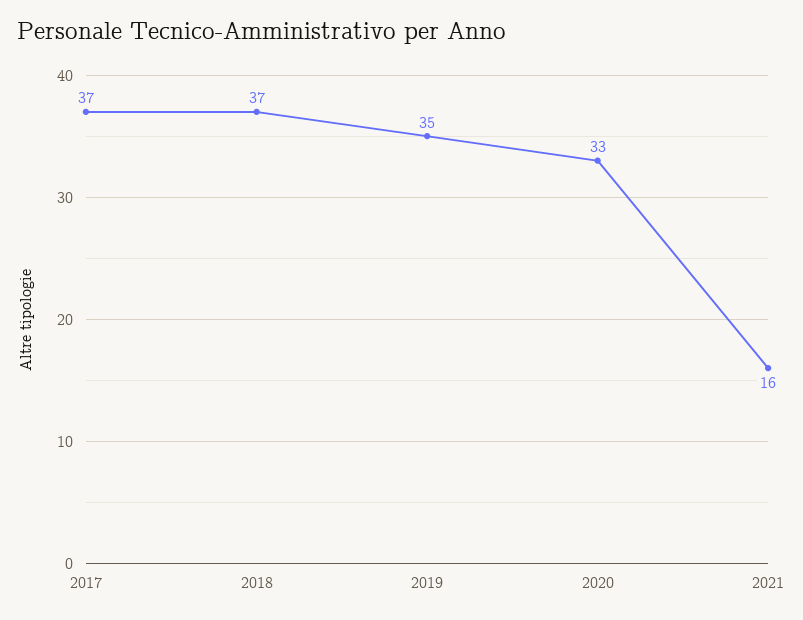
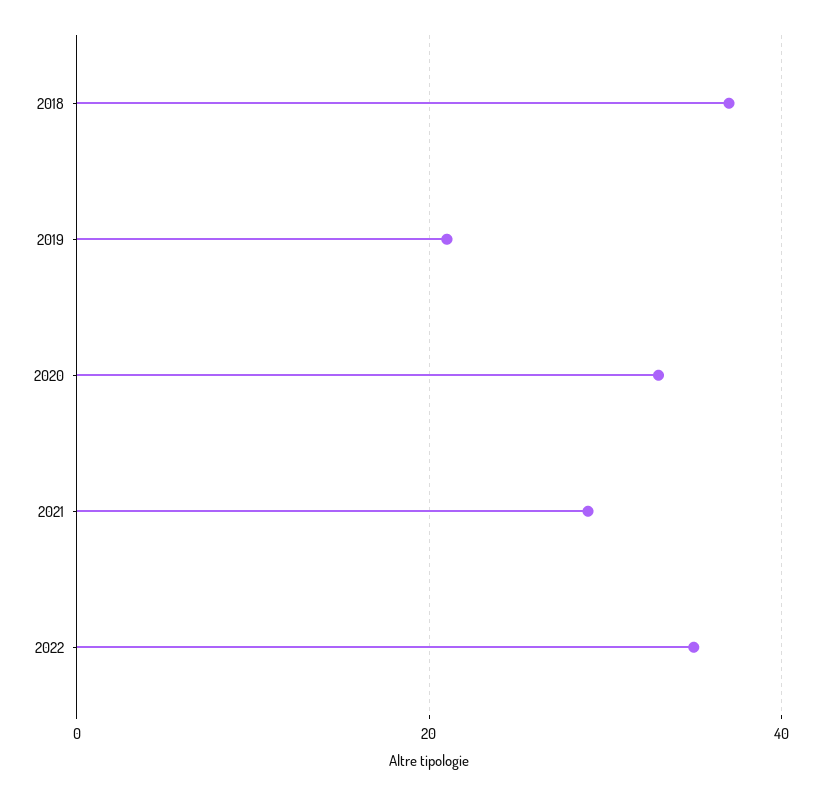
2017: 37 -> none
2019: 35 -> 20
2021: 16 -> 30
2022: none -> 35

